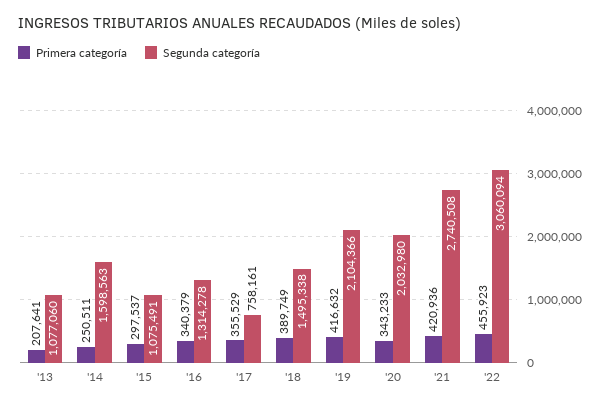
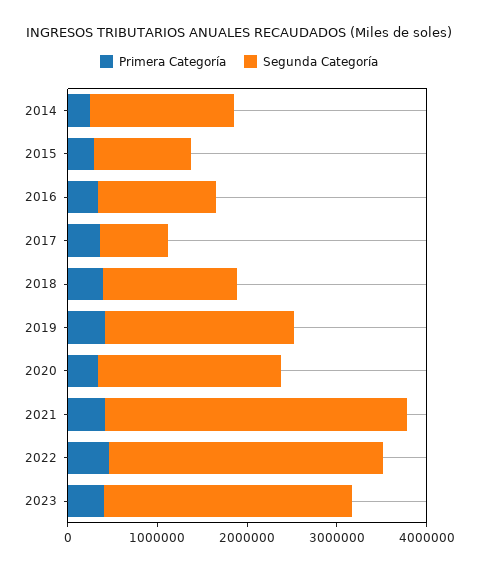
Primera categoría, '13: 207641 -> none
Segunda categoría, '13: 1077060 -> none
Segunda categoría, '21: 2740508 -> 3400000
Primera categoría, 2023: none -> 400000
Segunda categoría, 2023: none -> 2800000

